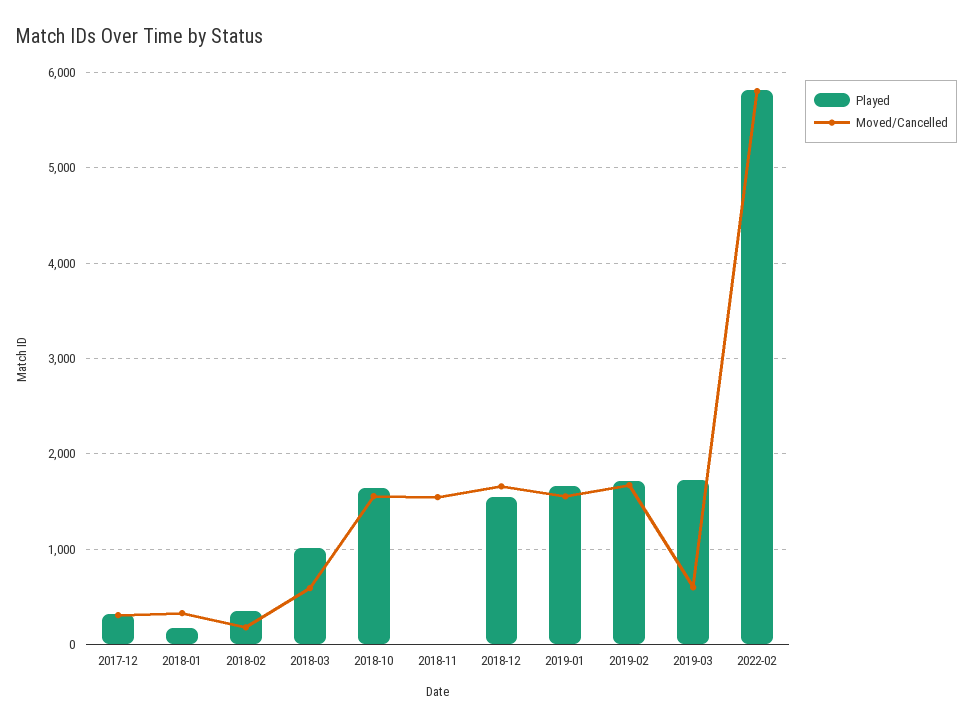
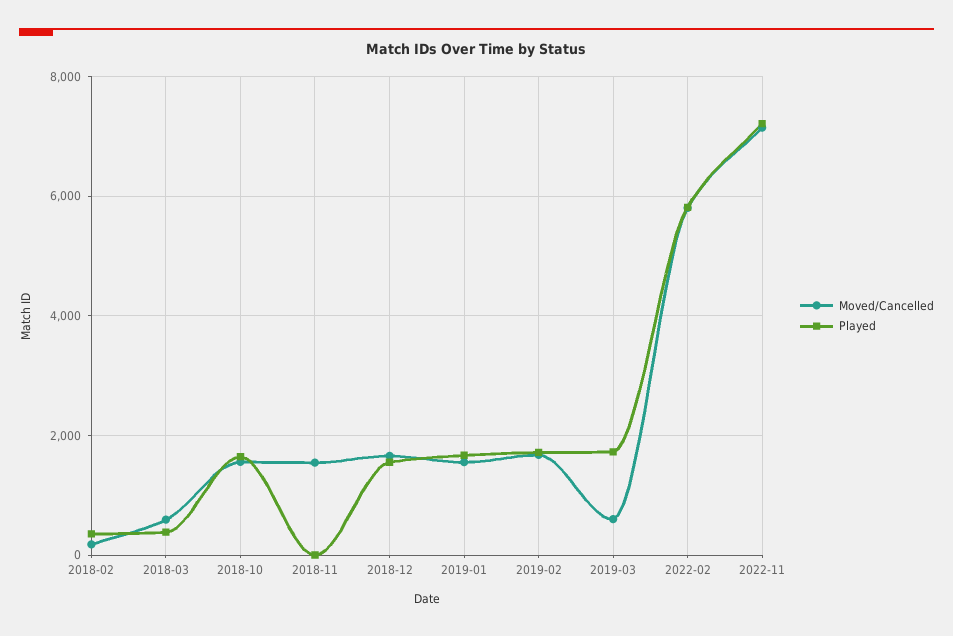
Played, 2017-12: 300 -> none
Moved/Cancelled, 2017-12: 300 -> none
Played, 2018-01: 200 -> none
Moved/Cancelled, 2018-01: 300 -> none
Played, 2018-03: 1000 -> 400
Moved/Cancelled, 2022-11: none -> 7200
Played, 2022-11: none -> 7200

